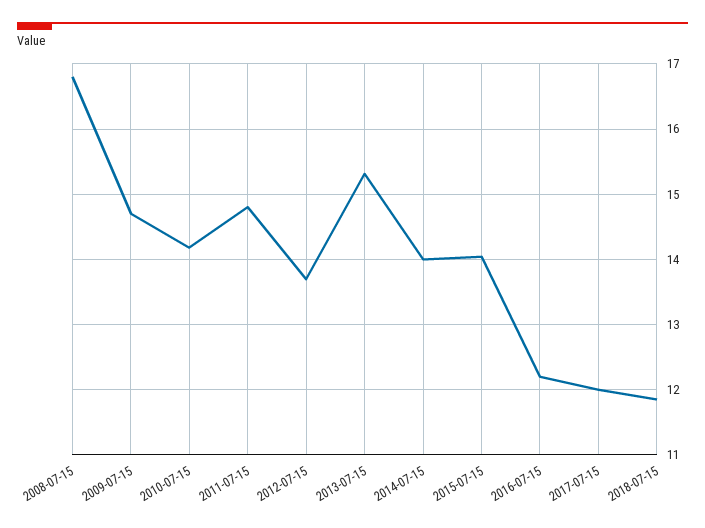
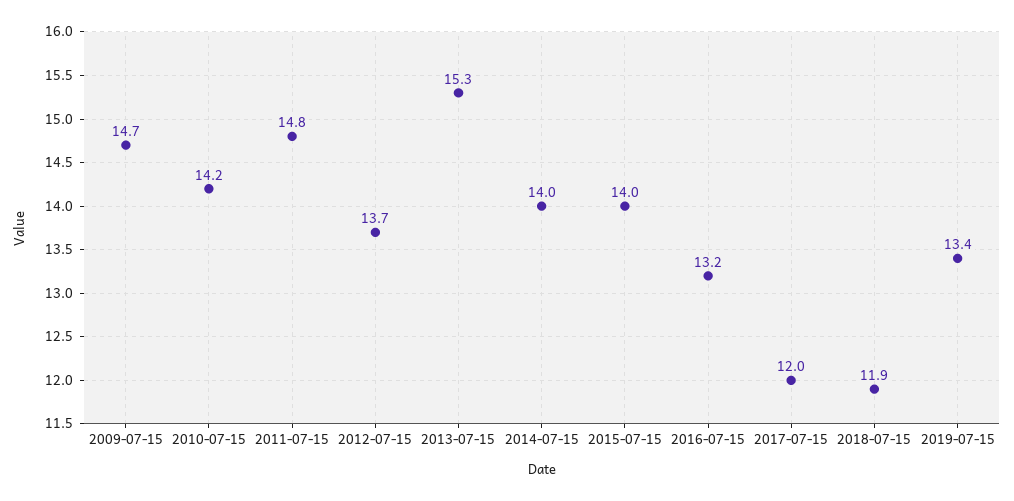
2008-07-15: 16.8 -> none
2016-07-15: 12.2 -> 13.2
2019-07-15: none -> 13.4

